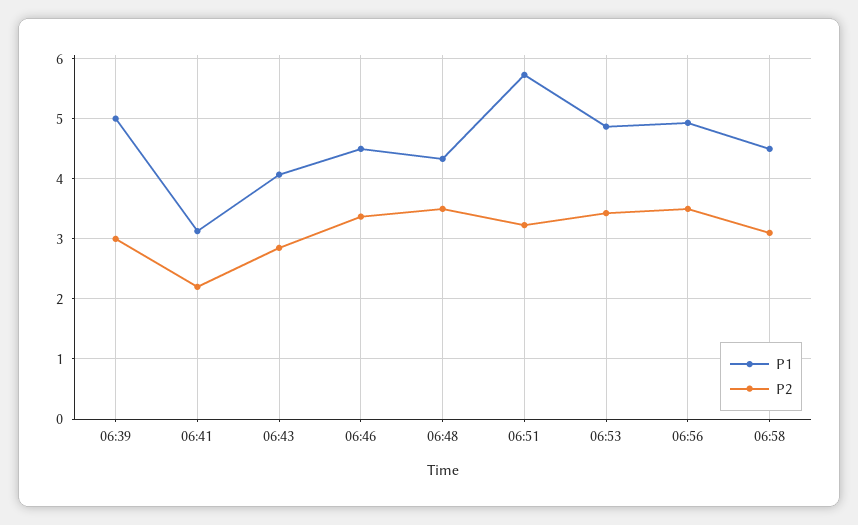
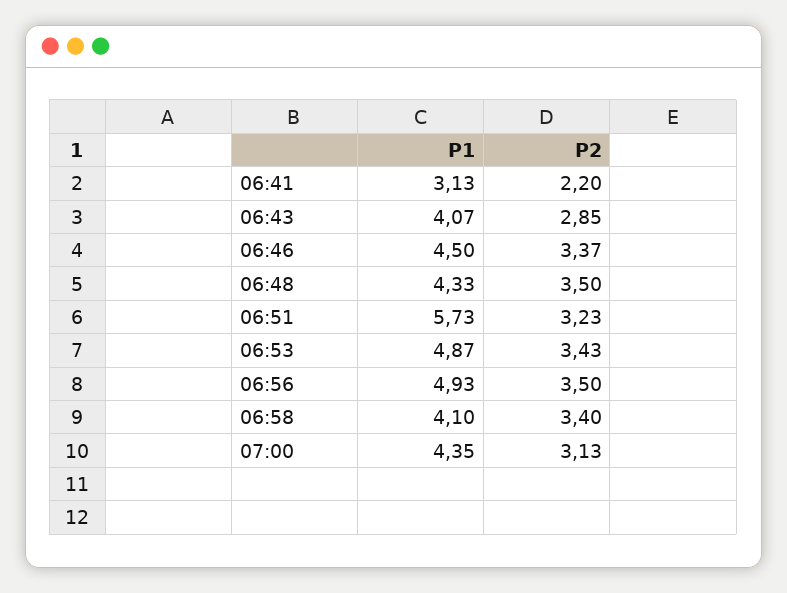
P1, 06:39: 5 -> none
P2, 06:39: 3 -> none
P1, 06:58: 4.5 -> 4.1
P2, 06:58: 3.1 -> 3.4
P1, 07:00: none -> 4.35
P2, 07:00: none -> 3.13

